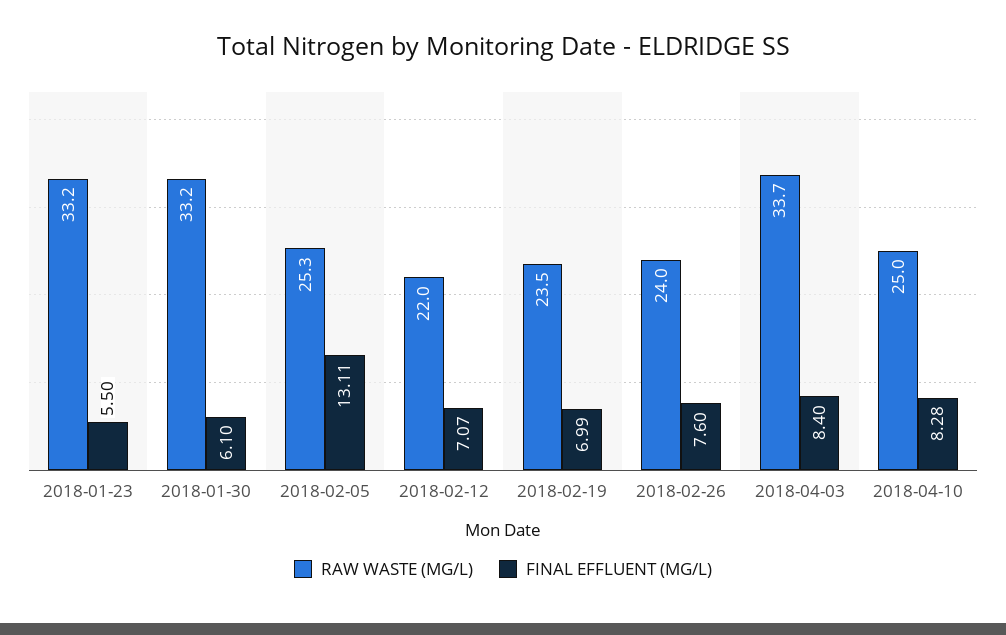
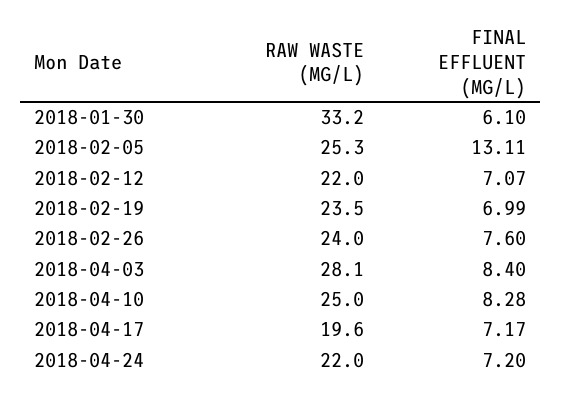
RAW WASTE (MG/L), 2018-01-23: 33.2 -> none
FINAL EFFLUENT (MG/L), 2018-01-23: 5.5 -> none
RAW WASTE (MG/L), 2018-04-03: 33.7 -> 28.1
RAW WASTE (MG/L), 2018-04-17: none -> 19.6
FINAL EFFLUENT (MG/L), 2018-04-17: none -> 7.17
RAW WASTE (MG/L), 2018-04-24: none -> 22
FINAL EFFLUENT (MG/L), 2018-04-24: none -> 7.2

